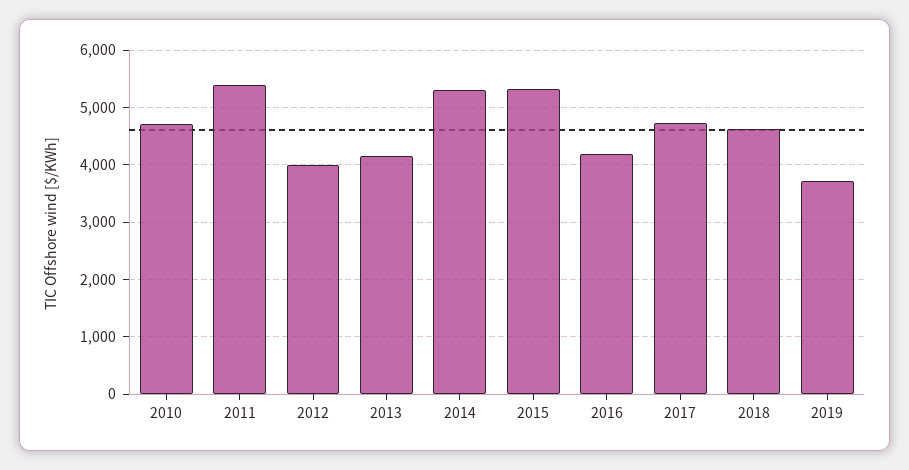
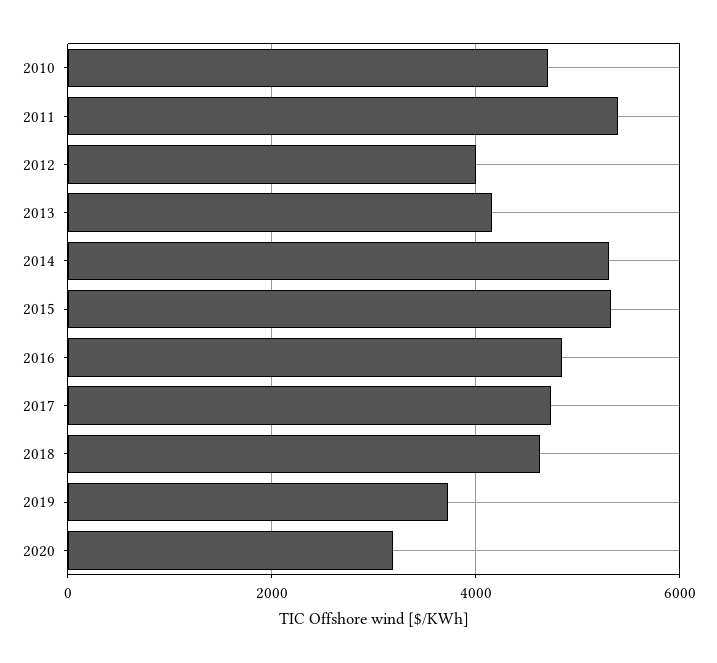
2016: 4200 -> 4800
2020: none -> 3200

